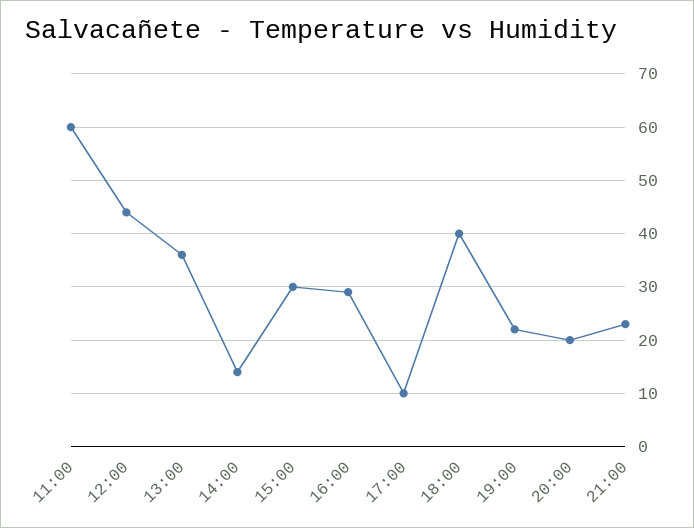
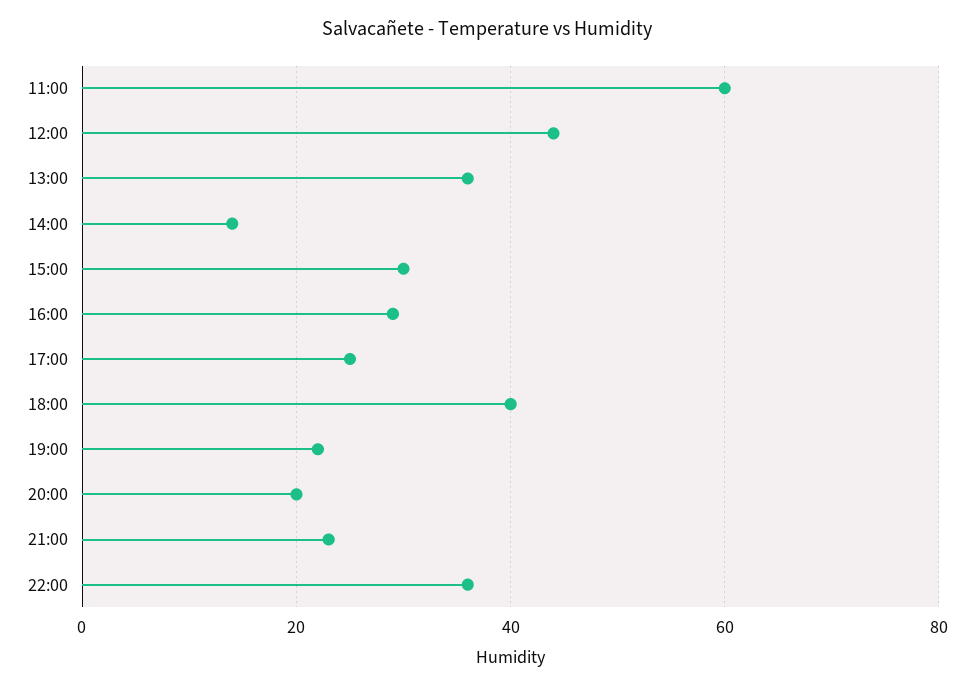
17:00: 10 -> 25
22:00: none -> 35

